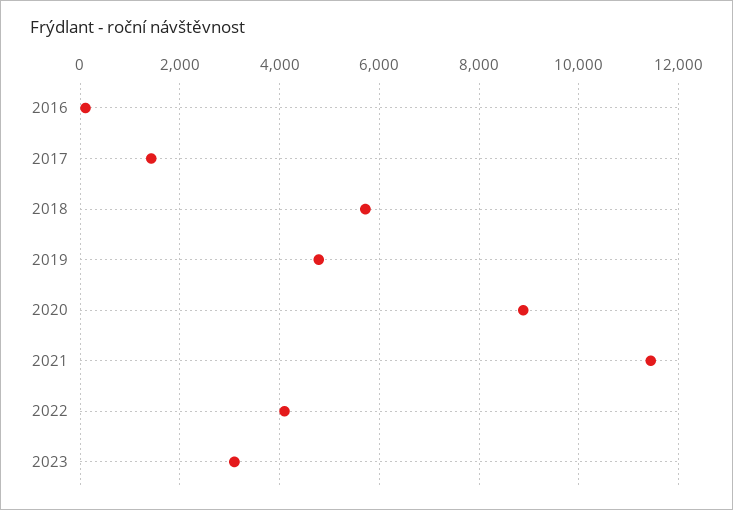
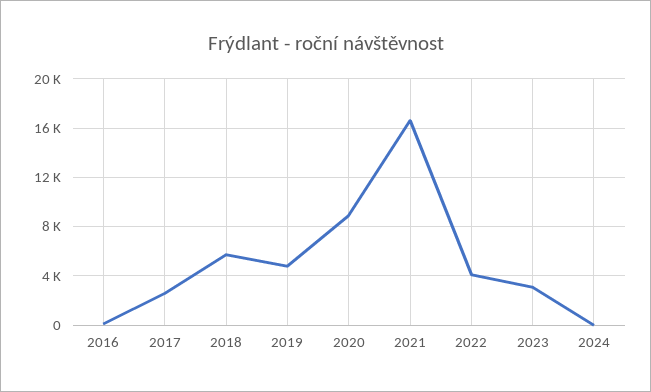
2017: 1400 -> 2500
2021: 11400 -> 16500
2024: none -> 0

